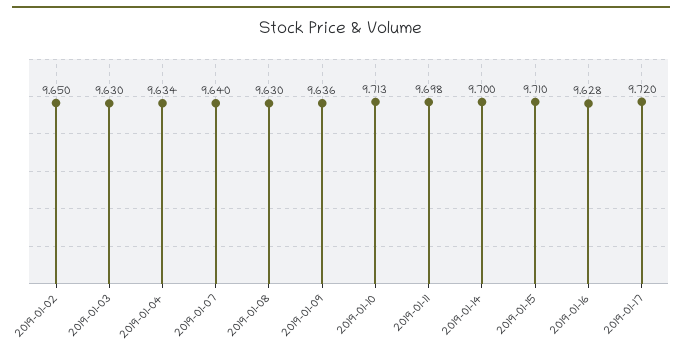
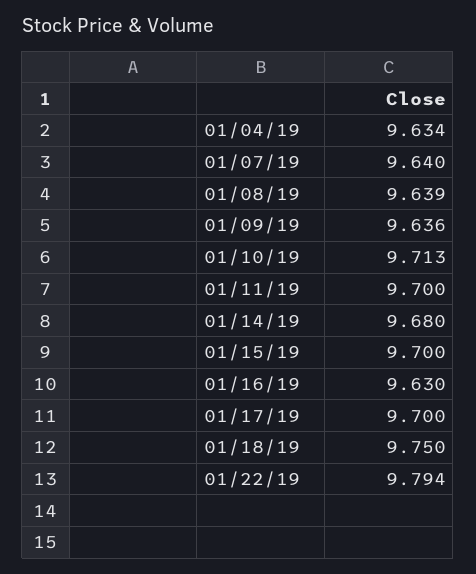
2019-01-02: 9.65 -> none
2019-01-03: 9.63 -> none
2019-01-08: 9.63 -> 9.639
2019-01-11: 9.698 -> 9.7
2019-01-14: 9.7 -> 9.68
2019-01-15: 9.71 -> 9.7
2019-01-16: 9.628 -> 9.63
2019-01-17: 9.72 -> 9.7
01/18/19: none -> 9.75
01/22/19: none -> 9.794

